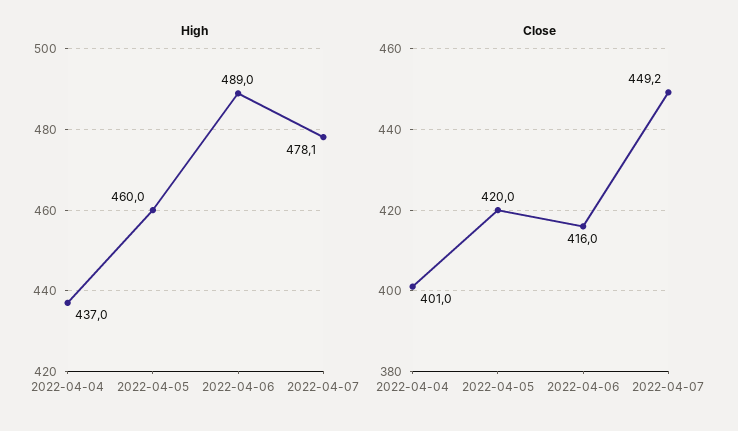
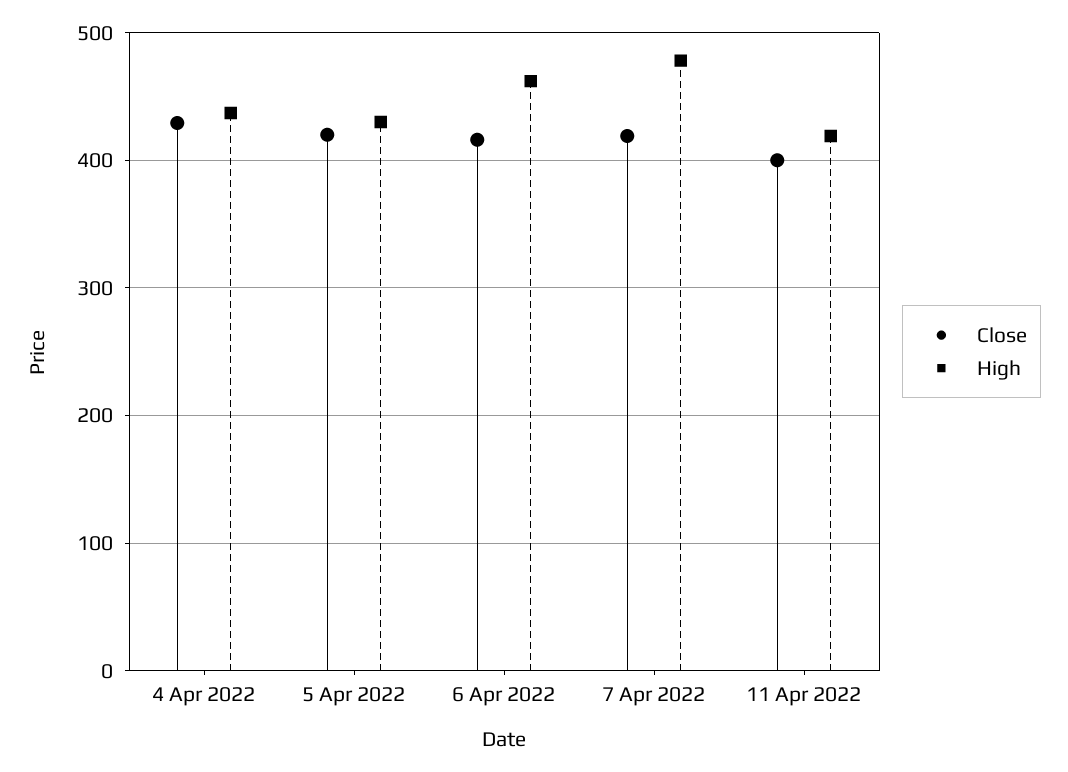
High, 2022-04-05: 460 -> 430
High, 2022-04-06: 489 -> 460
Close, 2022-04-04: 401 -> 430
Close, 2022-04-07: 449.2 -> 420
Close, 11 Apr 2022: none -> 400
High, 11 Apr 2022: none -> 420

